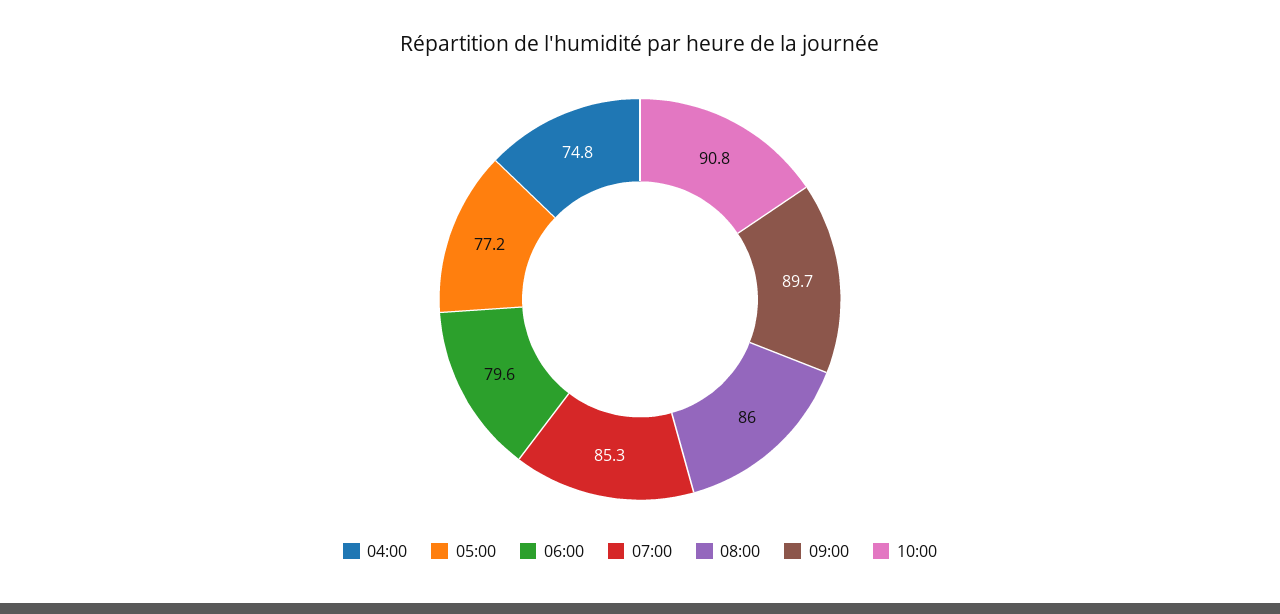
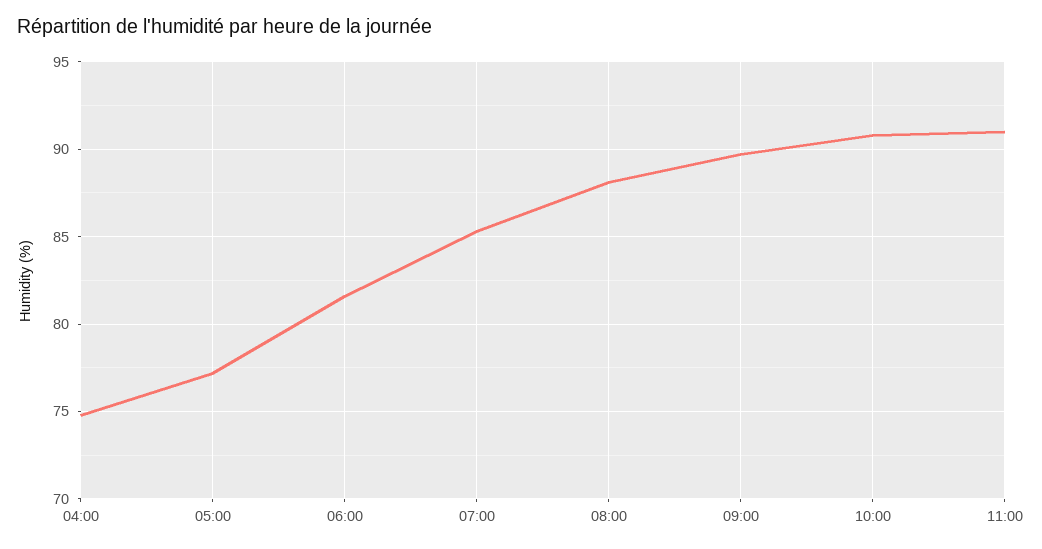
06:00: 79.6 -> 81.5
08:00: 86 -> 88
11:00: none -> 91

